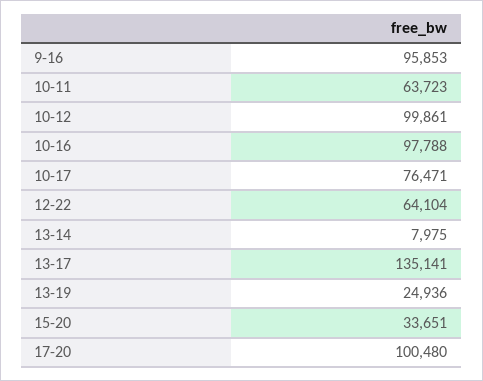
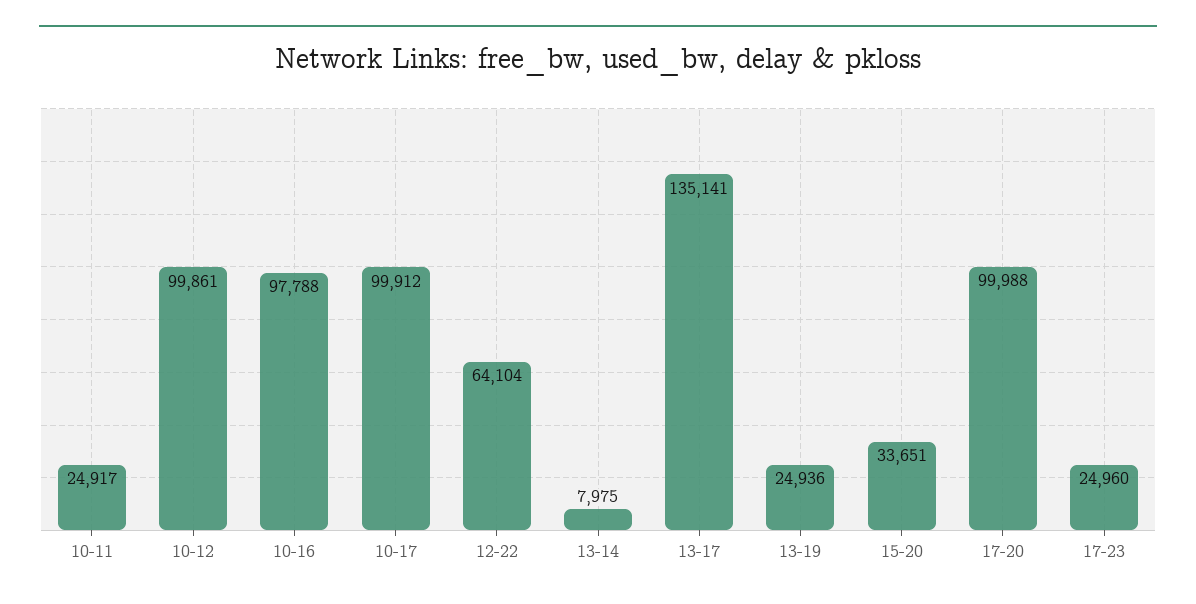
9-16: 95853 -> none
10-11: 63723 -> 24917
10-17: 76471 -> 99912
17-20: 100480 -> 99988
17-23: none -> 24960

